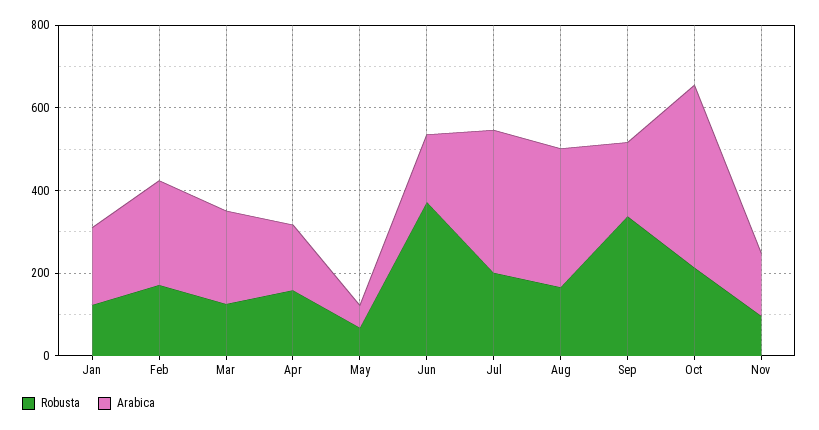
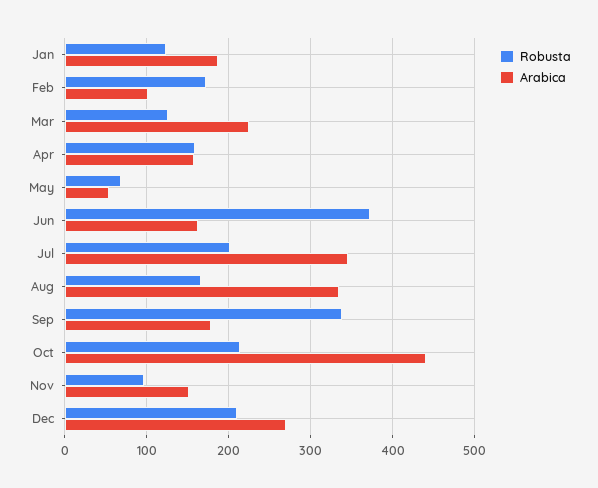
Arabica, Feb: 250 -> 100
Robusta, Dec: none -> 210
Arabica, Dec: none -> 270

